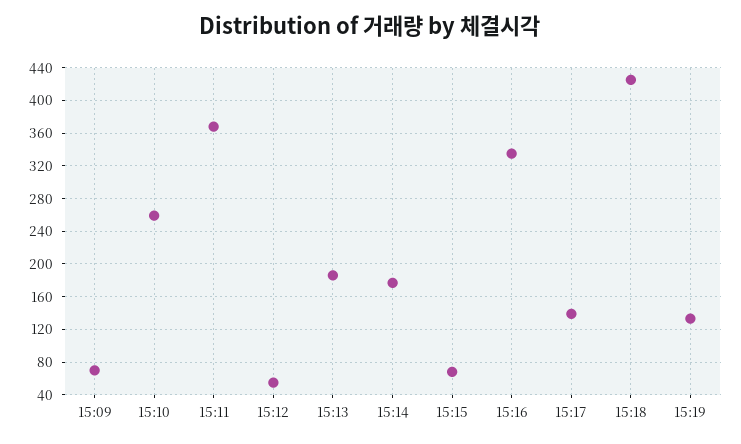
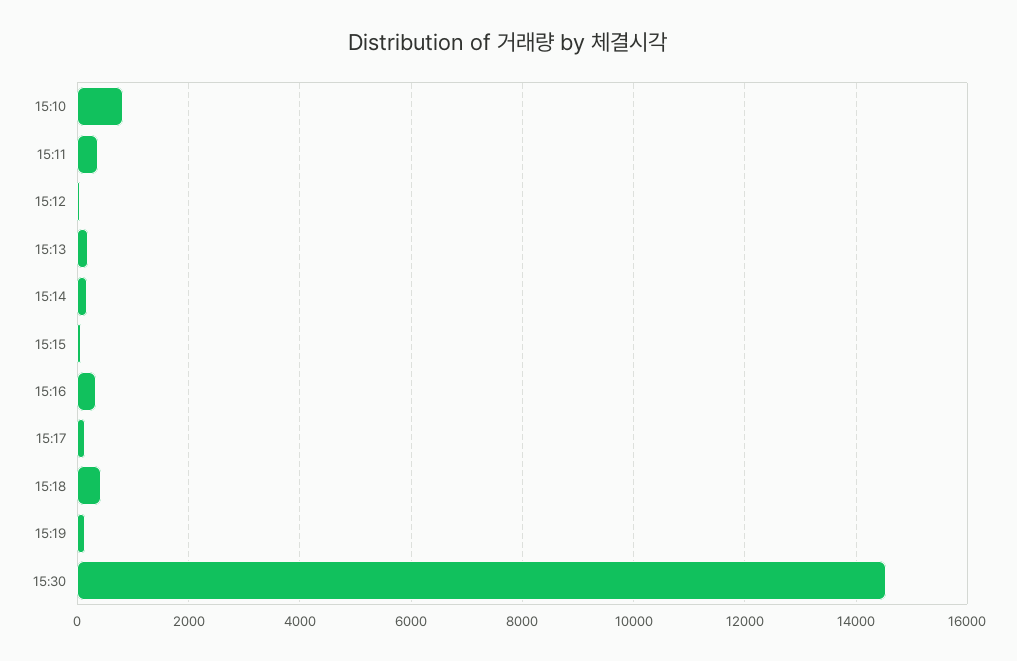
15:09: 70 -> none
15:10: 260 -> 800
15:30: none -> 14600

